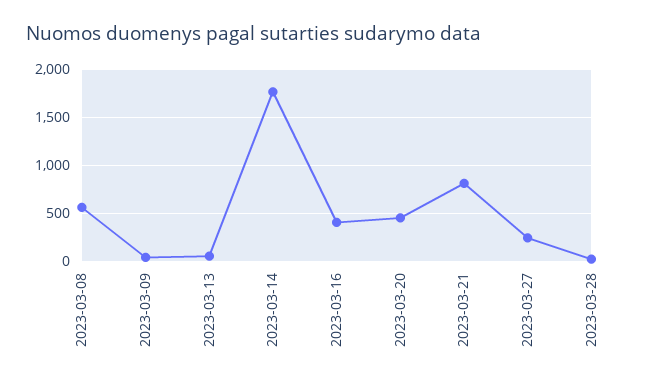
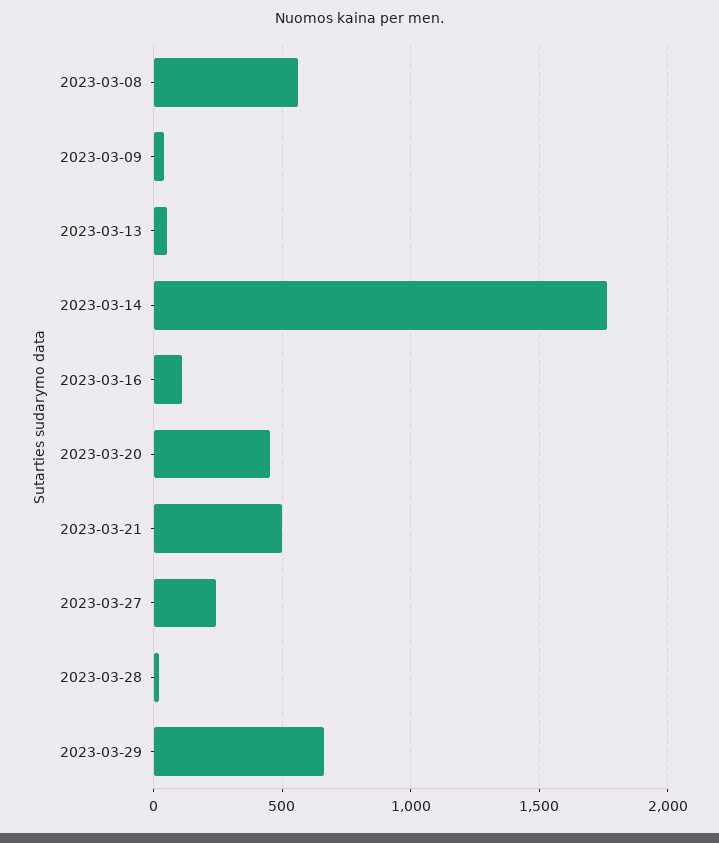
2023-03-16: 400 -> 100
2023-03-21: 800 -> 500
2023-03-29: none -> 650

